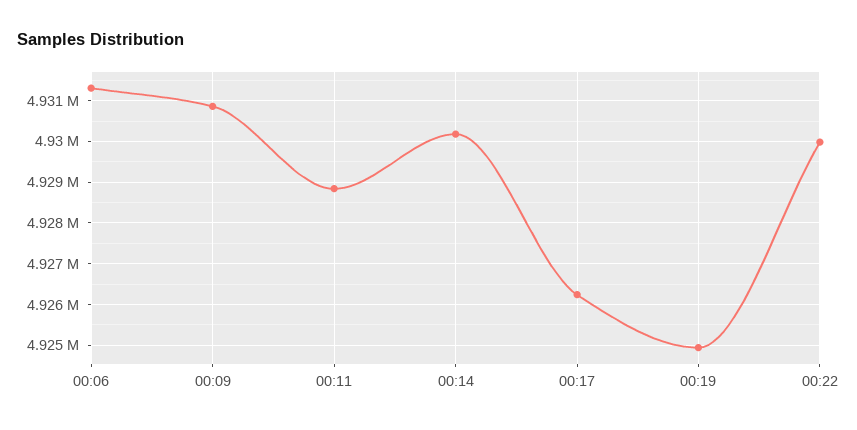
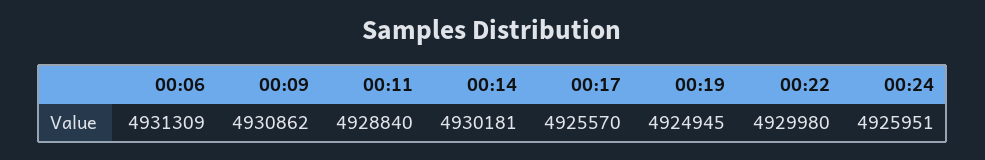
00:17: 4926200 -> 4925570
00:24: none -> 4925951

